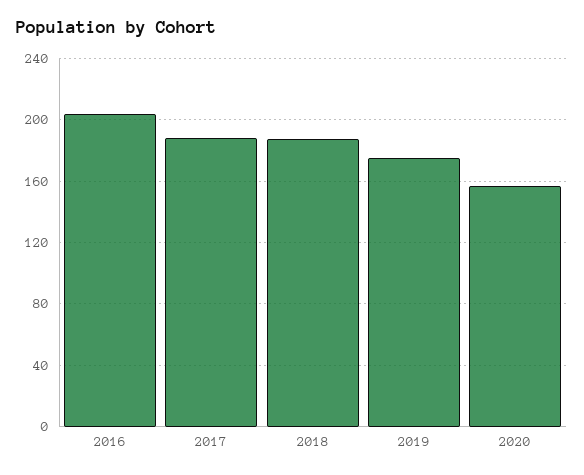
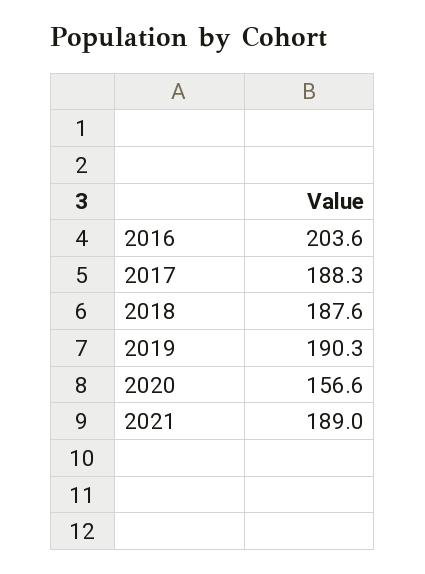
2019: 175 -> 190.3
2021: none -> 189

